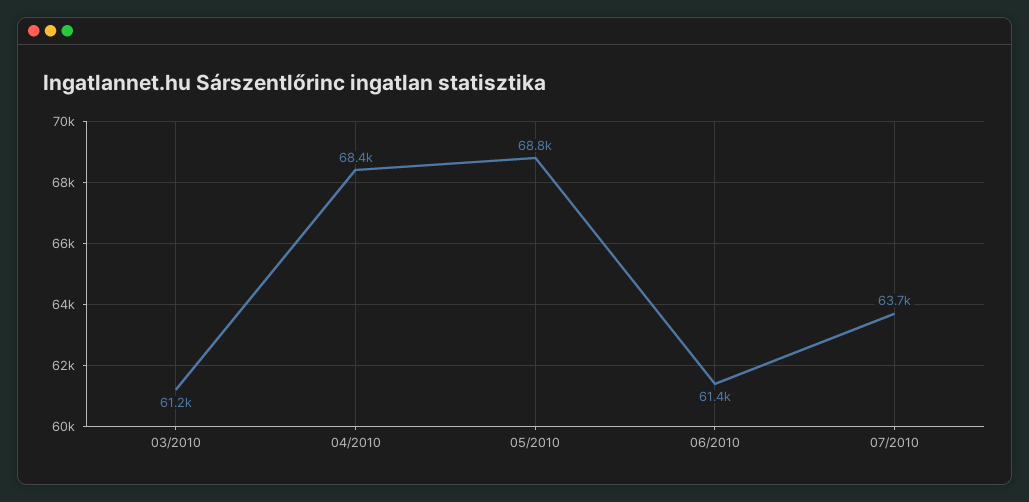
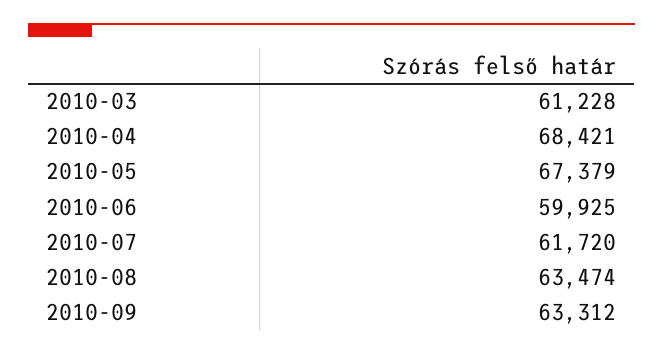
05/2010: 68800 -> 67379
06/2010: 61400 -> 59925
07/2010: 63700 -> 61720
2010-08: none -> 63474
2010-09: none -> 63312

